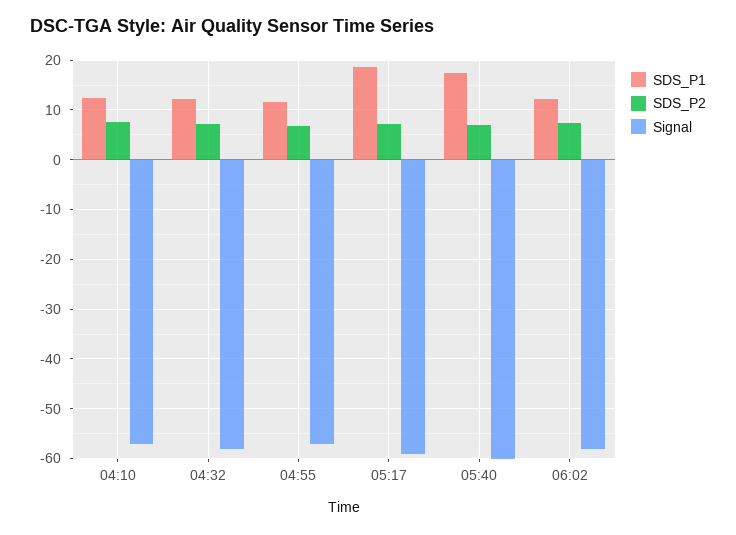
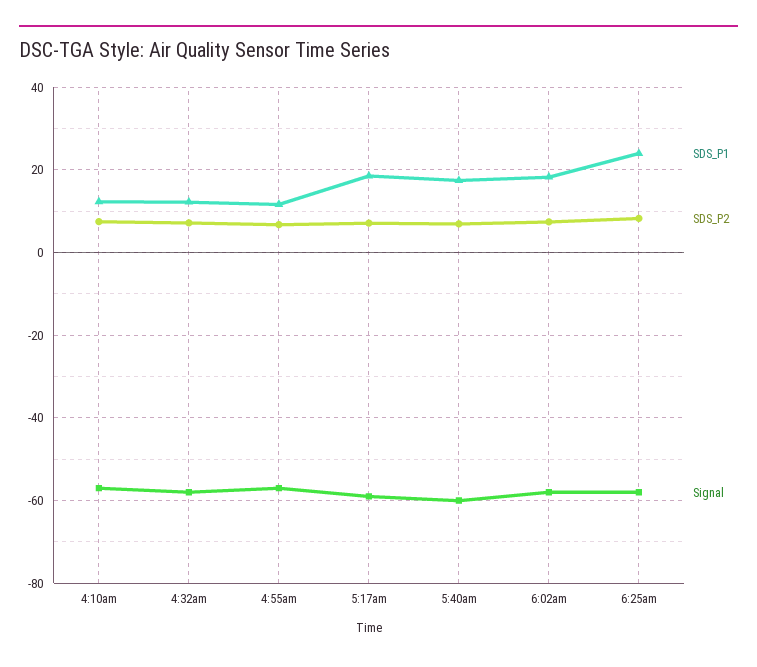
SDS_P1, 06:02: 12 -> 18
SDS_P1, 6:25am: none -> 24
SDS_P2, 6:25am: none -> 8
Signal, 6:25am: none -> -58

